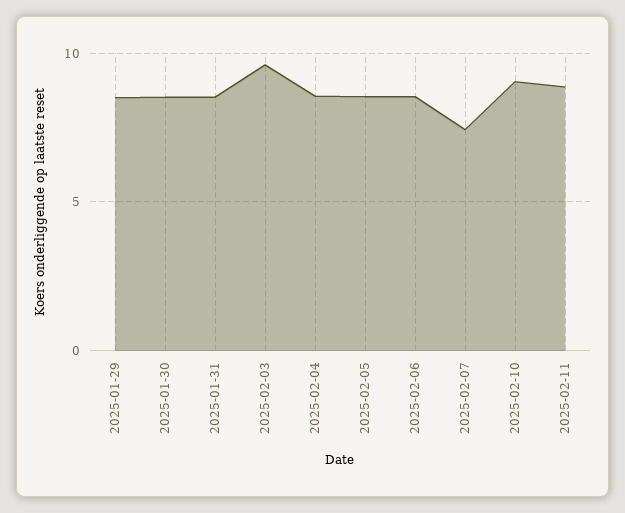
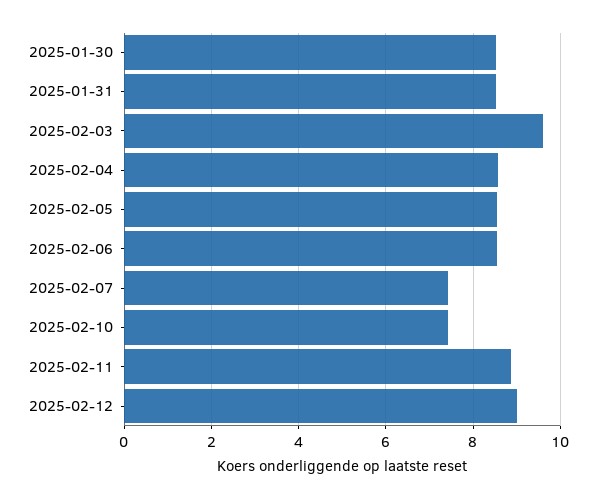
2025-01-29: 8.5 -> none
2025-02-10: 9 -> 7.4
2025-02-12: none -> 9

